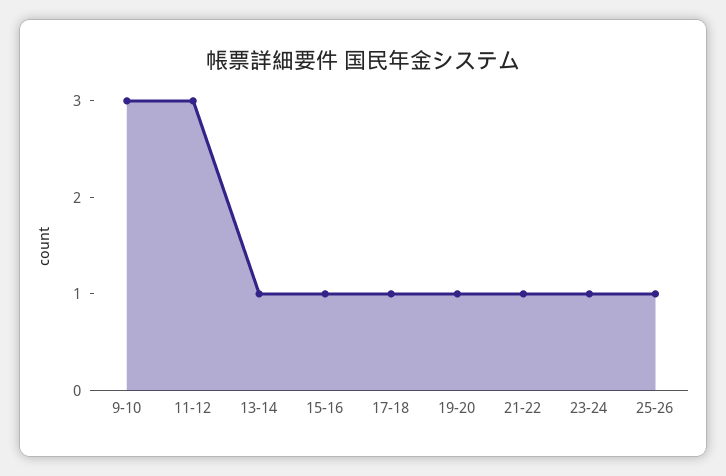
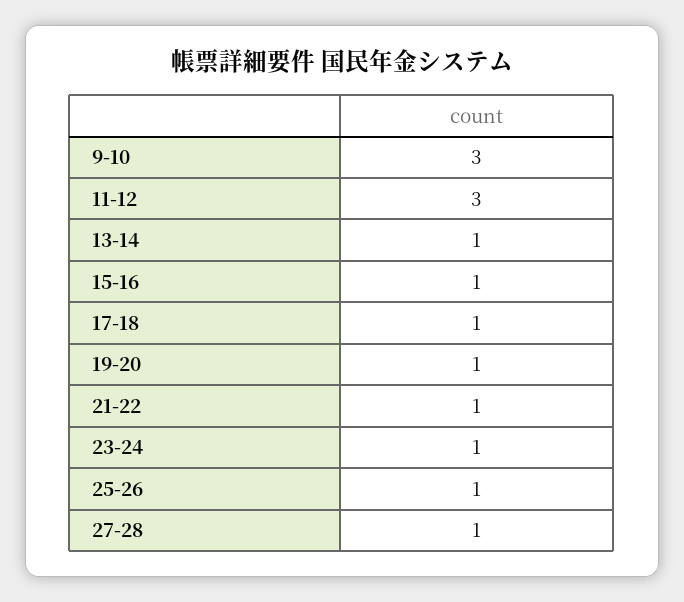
27-28: none -> 1

